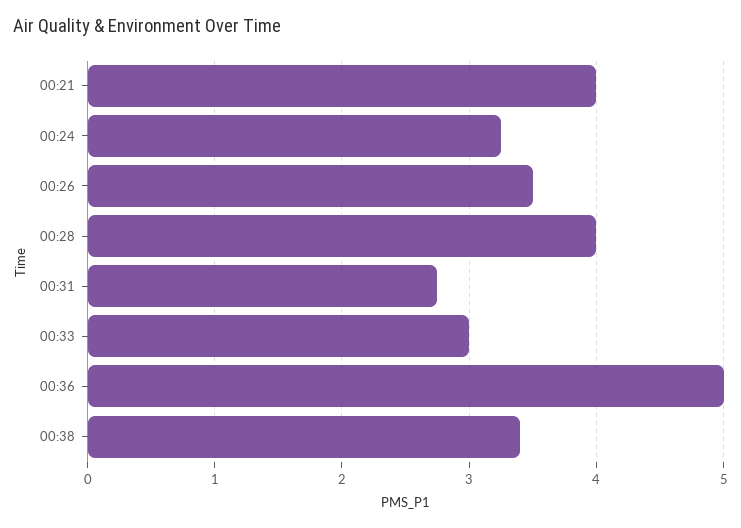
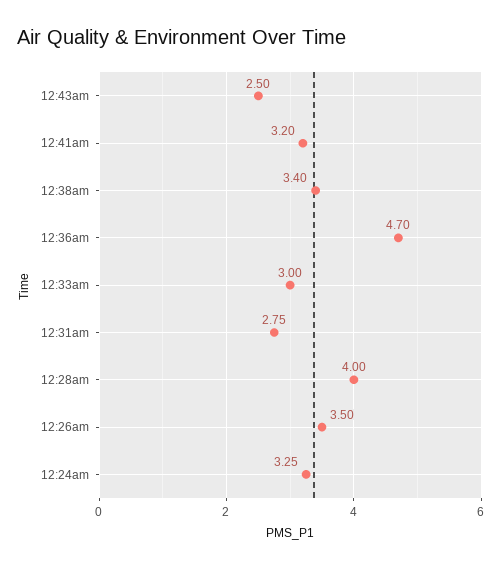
00:21: 4 -> none
00:36: 5 -> 4.7
12:43am: none -> 2.5
12:41am: none -> 3.2

